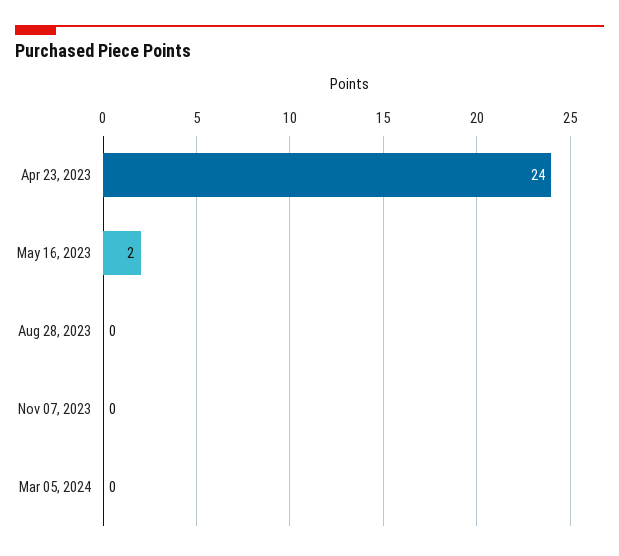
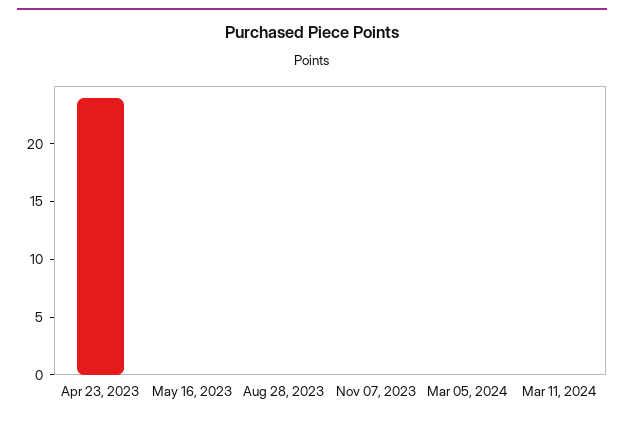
May 16, 2023: 2 -> 0
Mar 11, 2024: none -> 0

